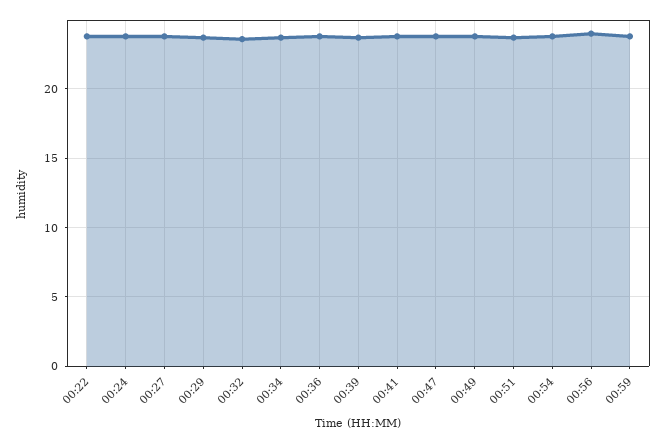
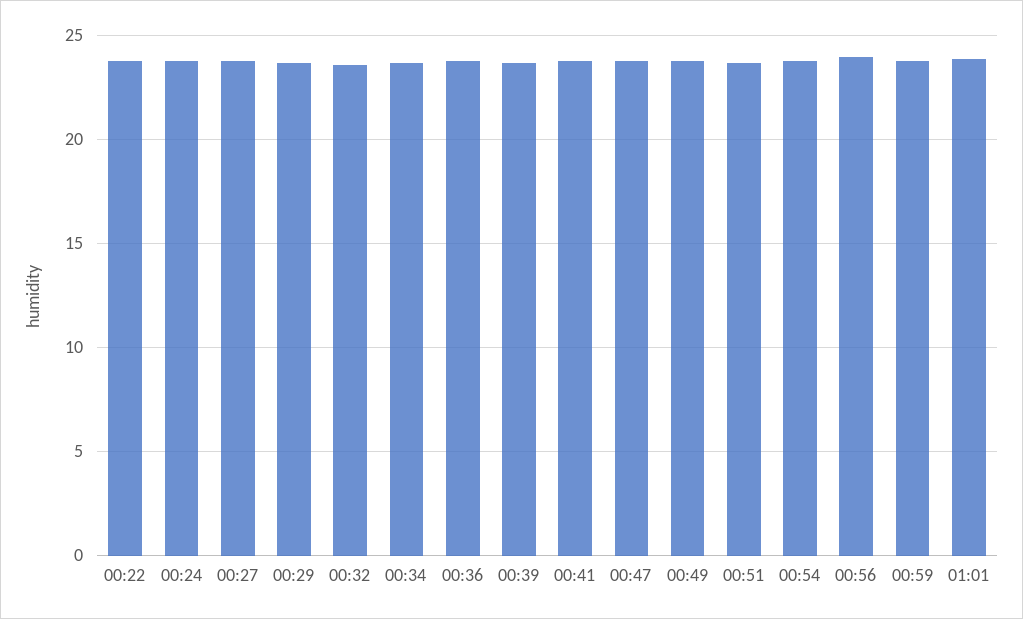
01:01: none -> 24

